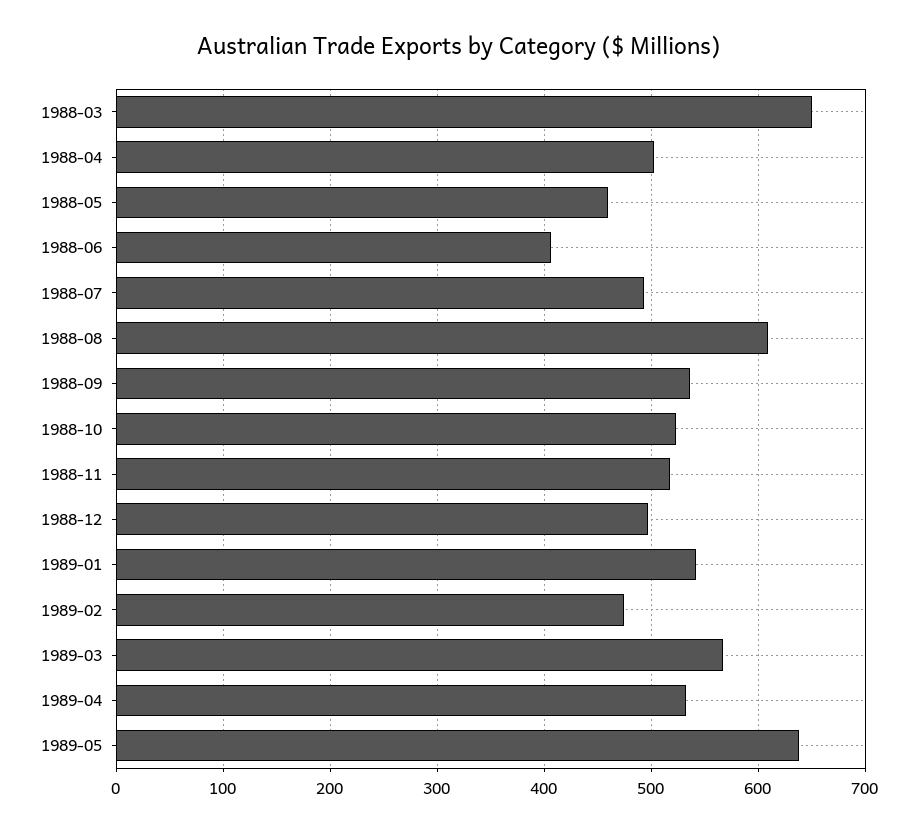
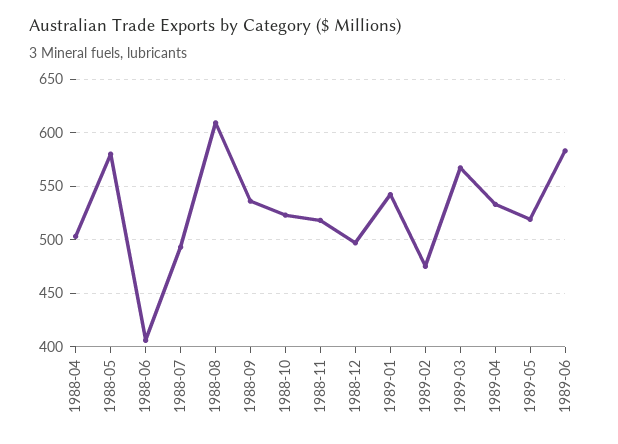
1988-03: 650 -> none
1988-05: 460 -> 580
1989-05: 640 -> 520
1989-06: none -> 580

